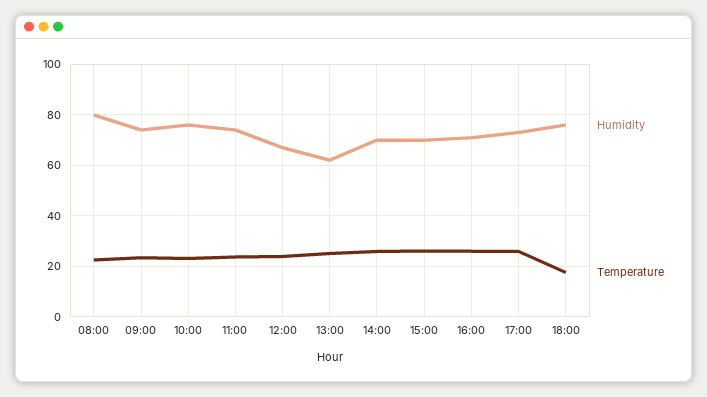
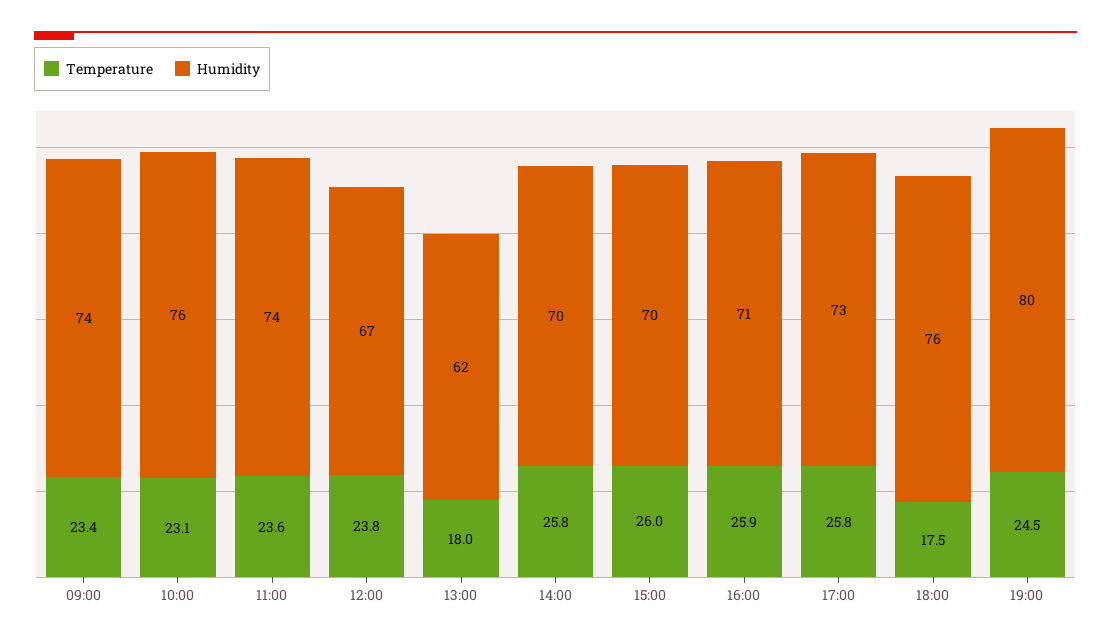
Humidity, 08:00: 80 -> none
Temperature, 08:00: 22.5 -> none
Temperature, 13:00: 25 -> 18
Temperature, 19:00: none -> 24.5
Humidity, 19:00: none -> 80

